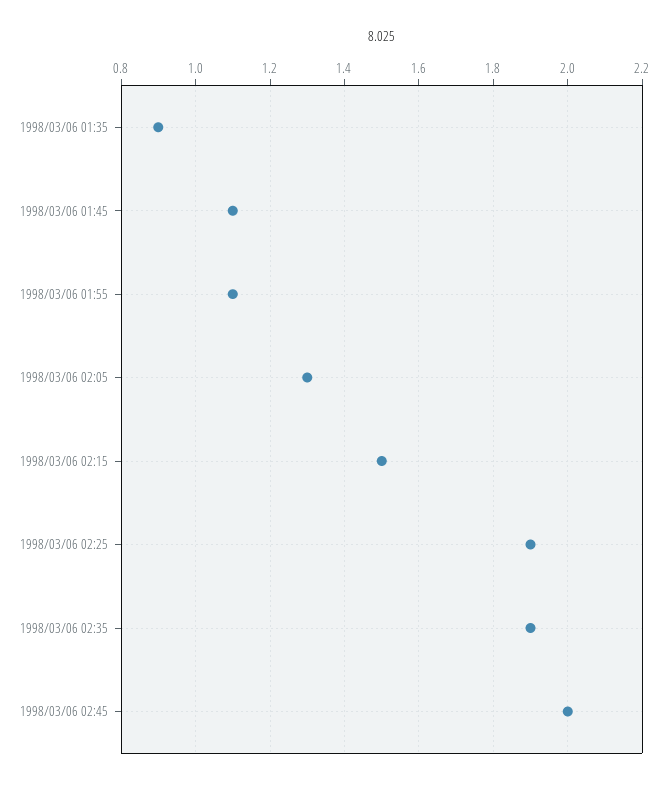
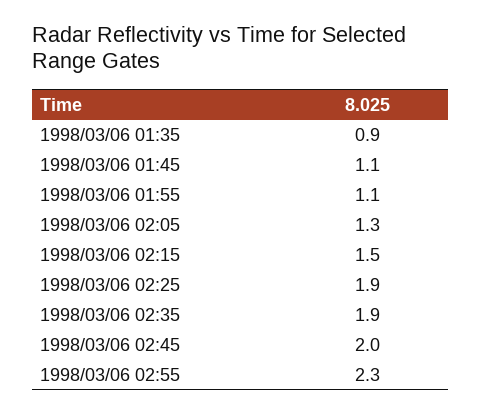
1998/03/06 02:55: none -> 2.3

